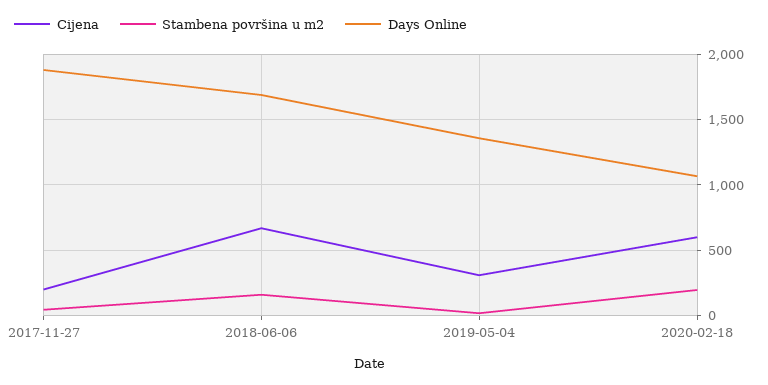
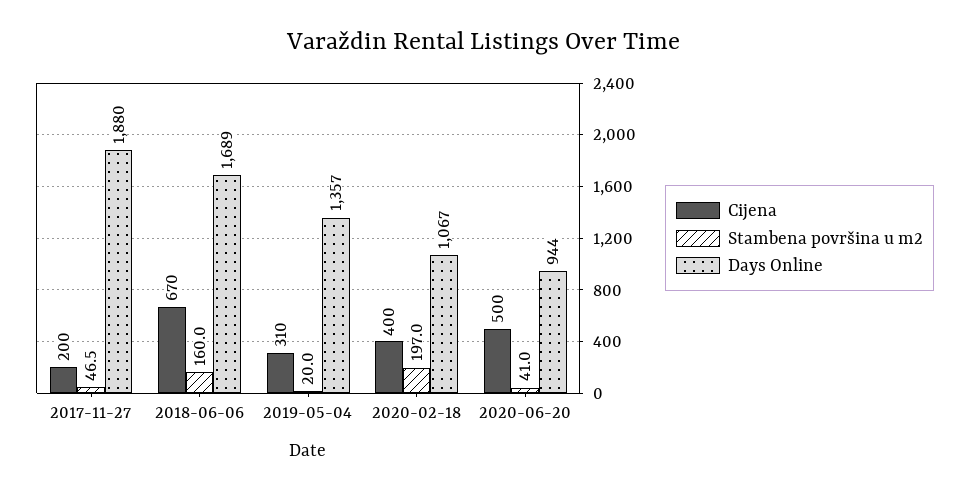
Cijena, 2020-02-18: 600 -> 400
Cijena, 2020-06-20: none -> 500
Stambena površina u m2, 2020-06-20: none -> 41
Days Online, 2020-06-20: none -> 944

